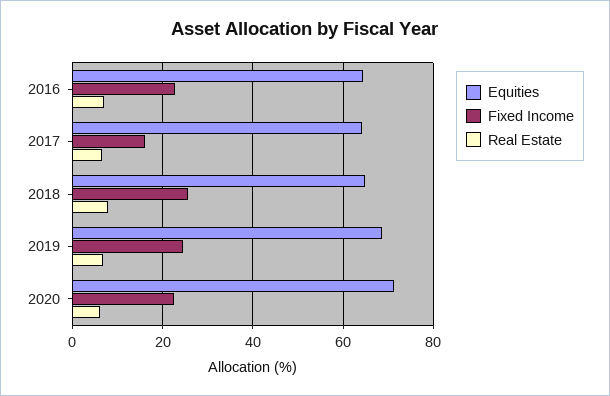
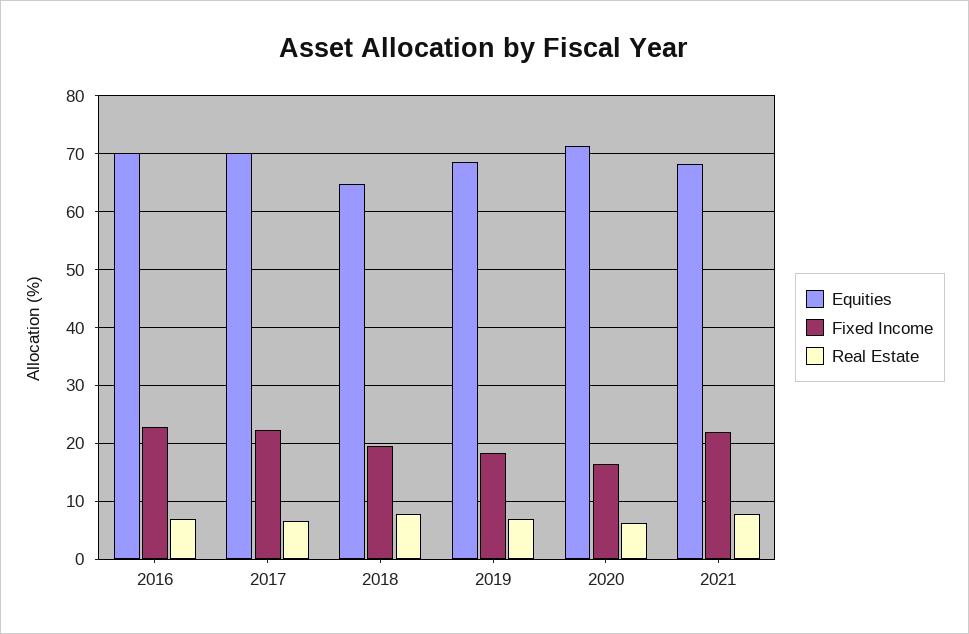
Equities, 2016: 64 -> 70
Equities, 2017: 64 -> 70
Fixed Income, 2017: 16 -> 22
Fixed Income, 2018: 26 -> 20
Fixed Income, 2019: 24 -> 18
Fixed Income, 2020: 22 -> 16
Equities, 2021: none -> 68
Fixed Income, 2021: none -> 22
Real Estate, 2021: none -> 8

